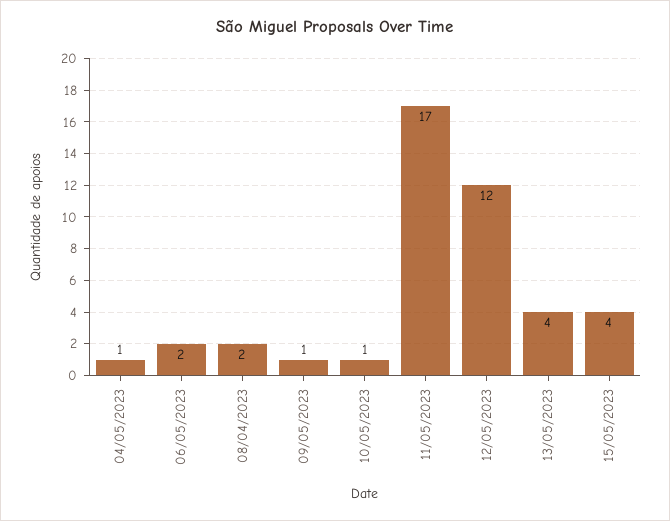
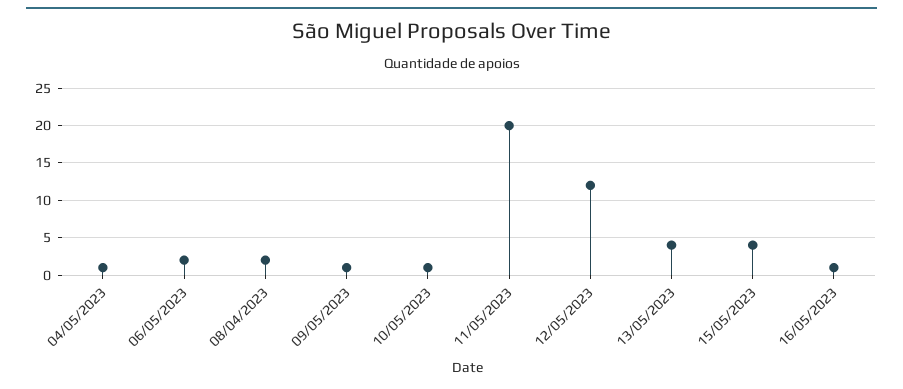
11/05/2023: 17 -> 20
16/05/2023: none -> 1

